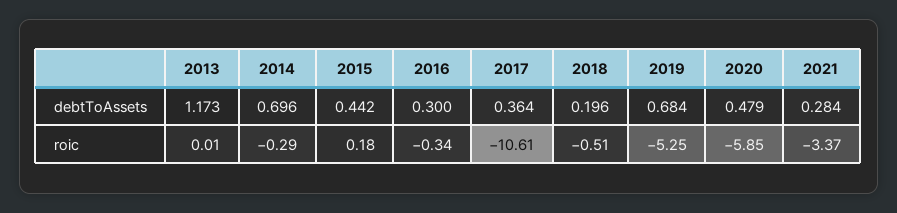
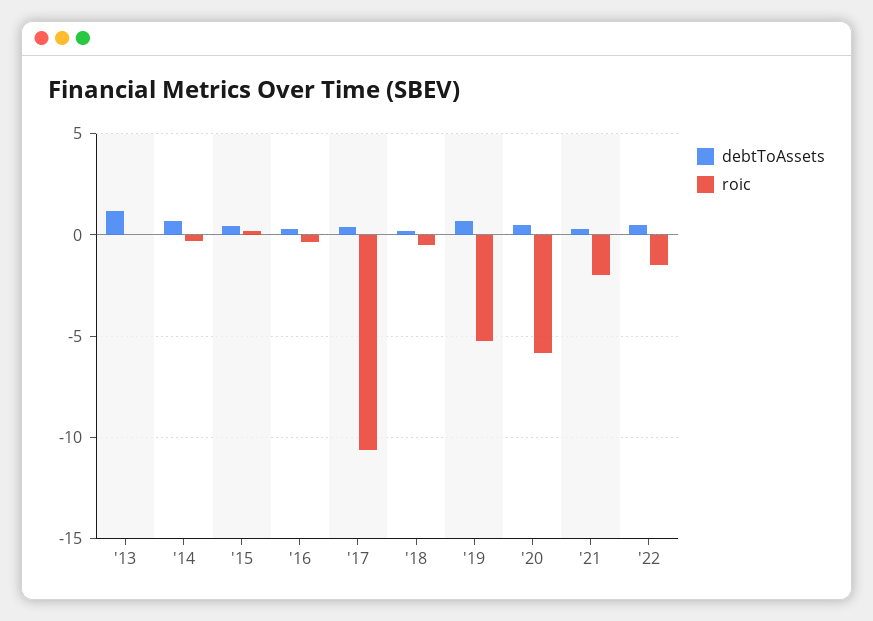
roic, 2021: -3.37 -> -2
debtToAssets, '22: none -> 0.5
roic, '22: none -> -1.5

